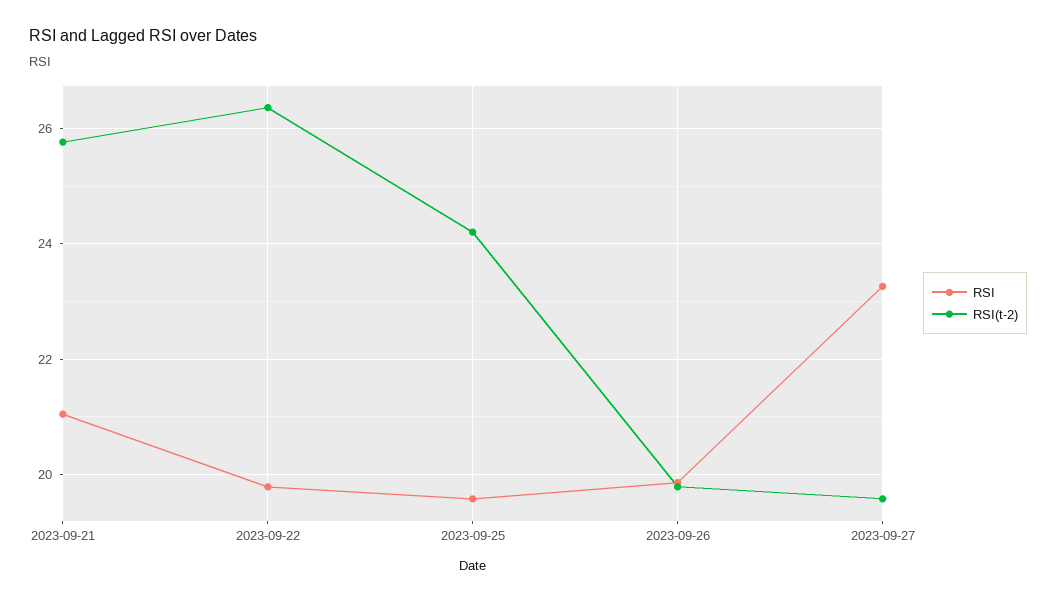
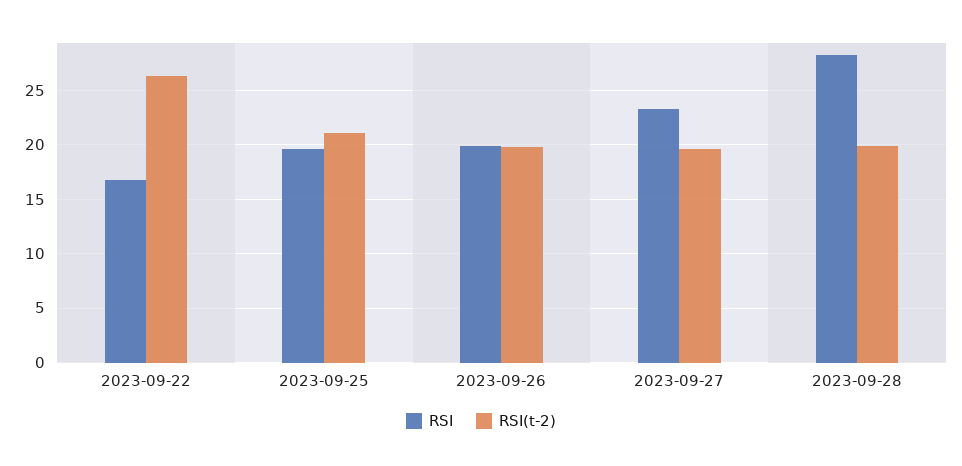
RSI, 2023-09-21: 21 -> none
RSI(t-2), 2023-09-21: 25.8 -> none
RSI, 2023-09-22: 19.8 -> 17
RSI(t-2), 2023-09-25: 24.2 -> 21
RSI, 2023-09-28: none -> 28
RSI(t-2), 2023-09-28: none -> 20

